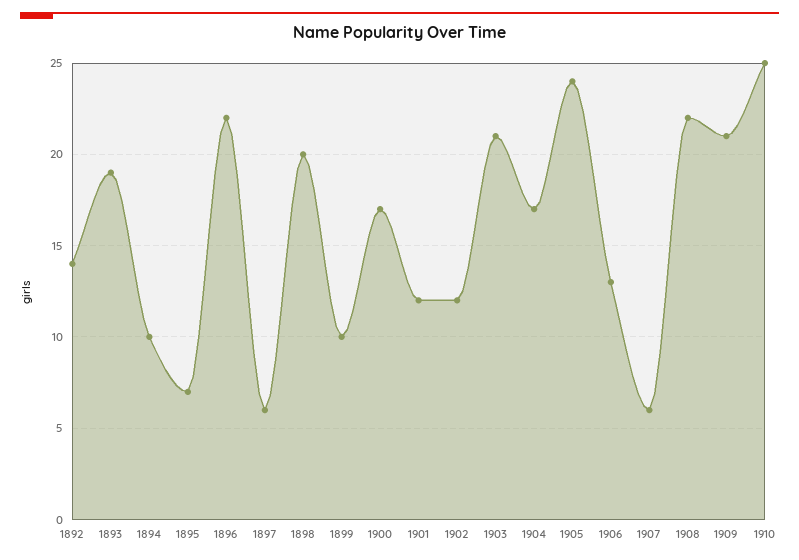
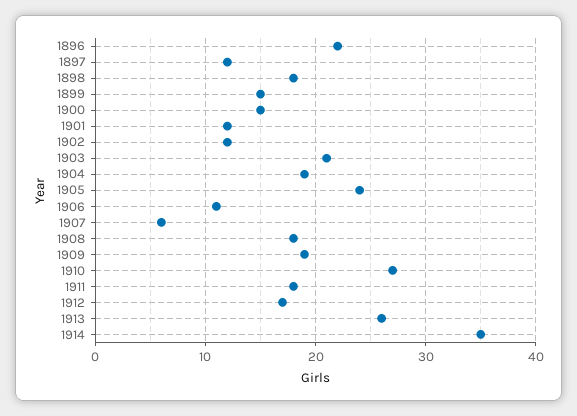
1892: 14 -> none
1893: 19 -> none
1894: 10 -> none
1895: 7 -> none
1897: 6 -> 12
1898: 20 -> 18
1899: 10 -> 15
1900: 17 -> 15
1904: 17 -> 19
1906: 13 -> 11
1908: 22 -> 18
1909: 21 -> 19
1910: 25 -> 27
1911: none -> 18
1912: none -> 17
1913: none -> 26
1914: none -> 35

